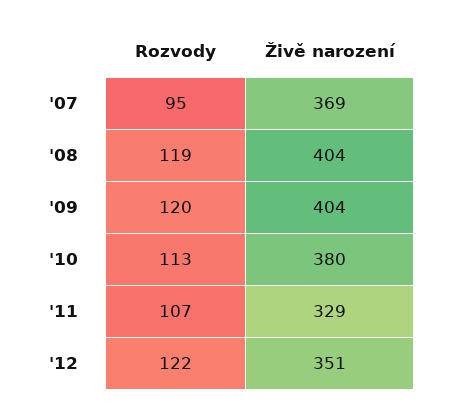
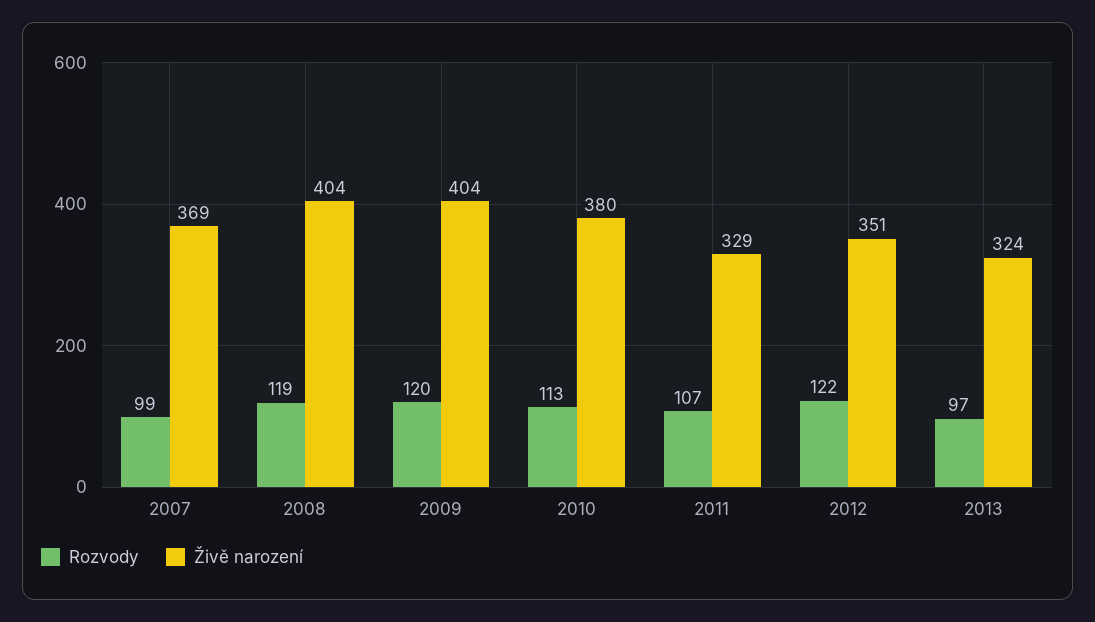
Rozvody, '07: 95 -> 99
Rozvody, 2013: none -> 97
Živě narození, 2013: none -> 324

